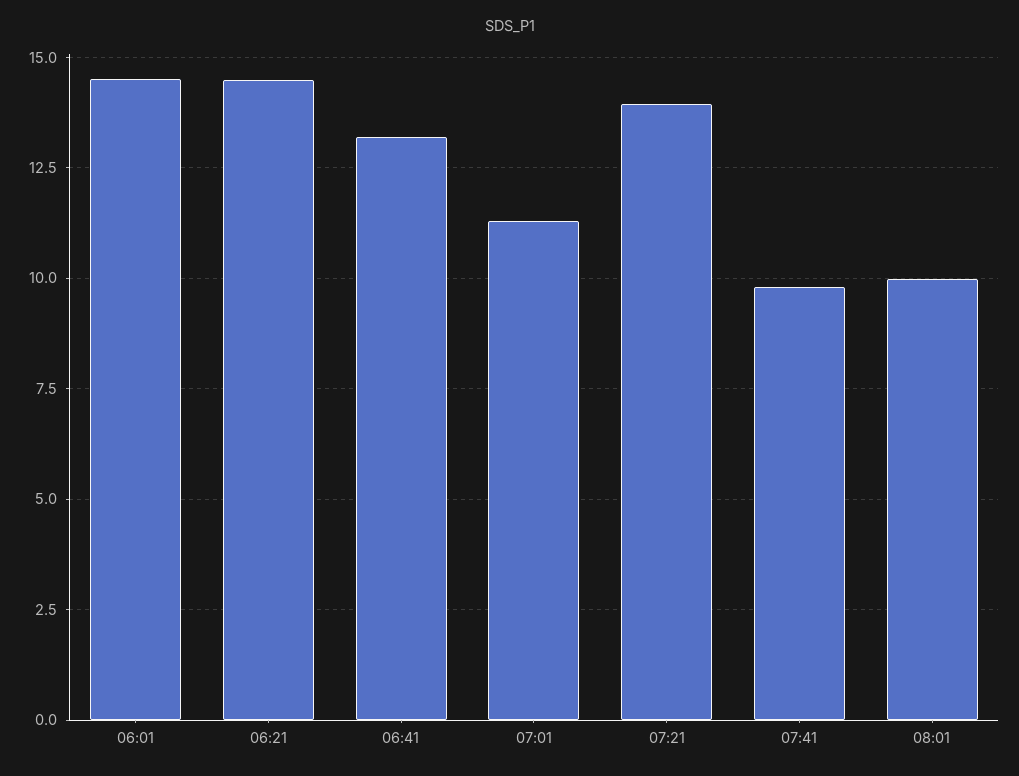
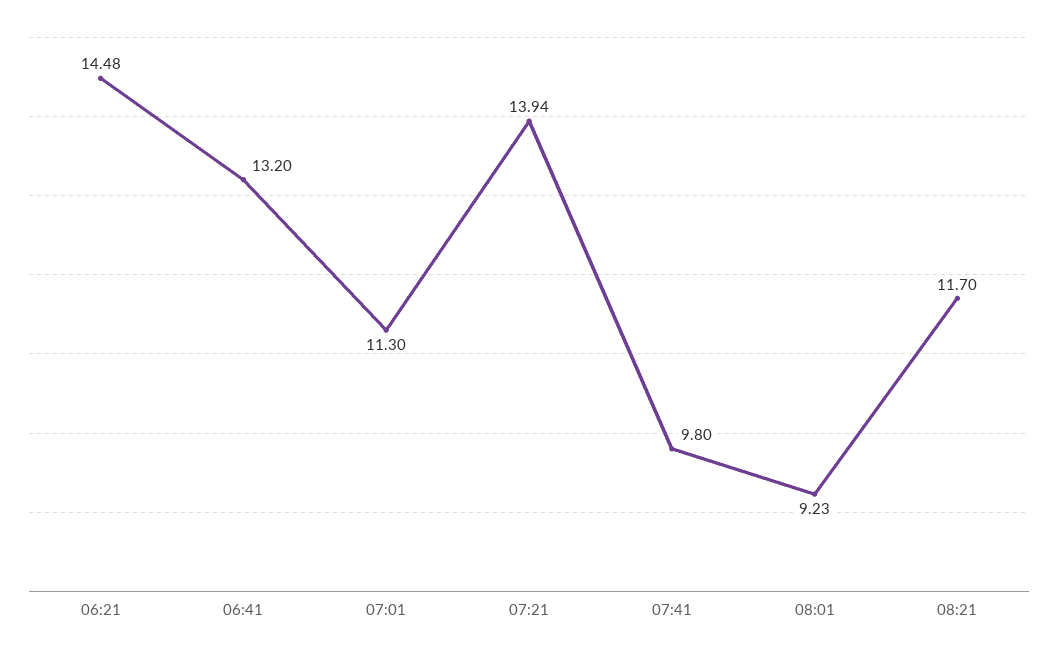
06:01: 14.5 -> none
08:01: 10 -> 9.23
08:21: none -> 11.7

